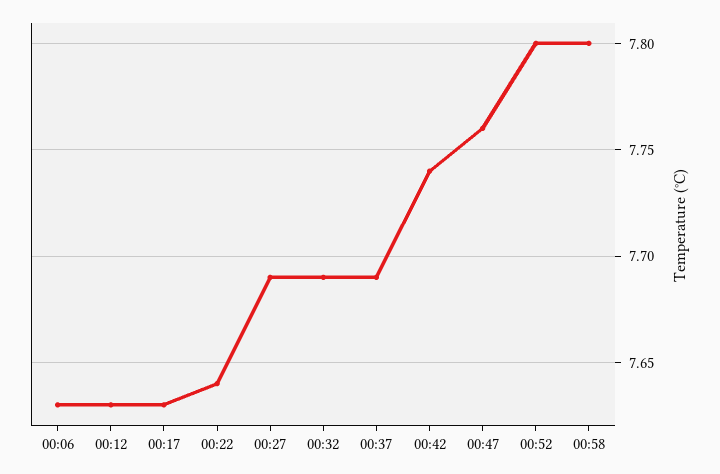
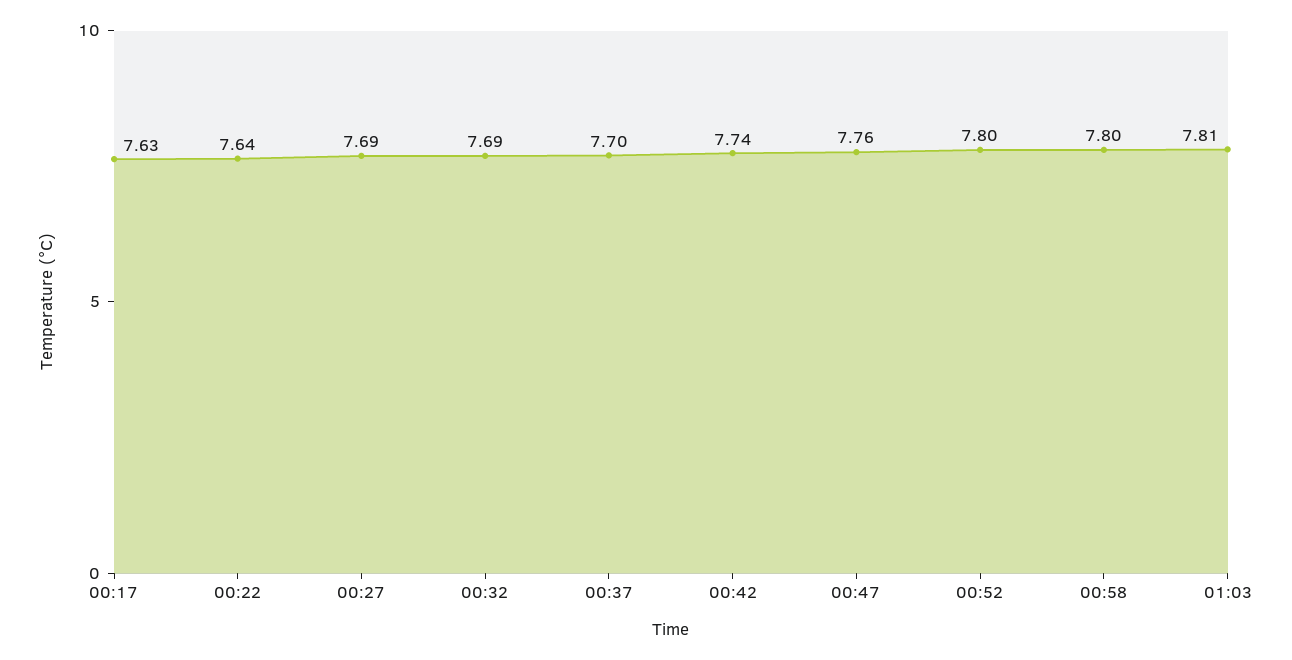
00:06: 7.63 -> none
00:12: 7.63 -> none
00:37: 7.69 -> 7.7
01:03: none -> 7.81

